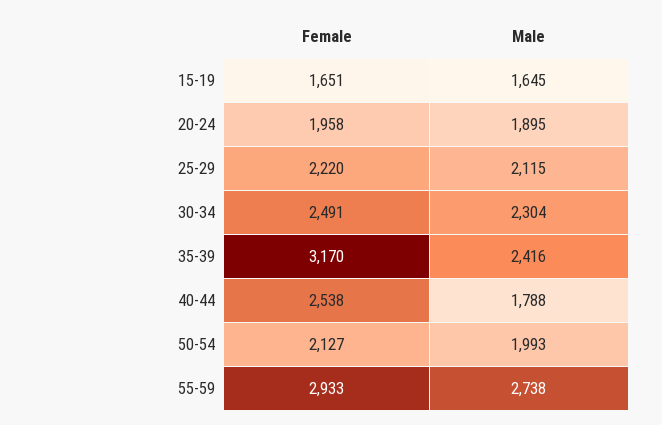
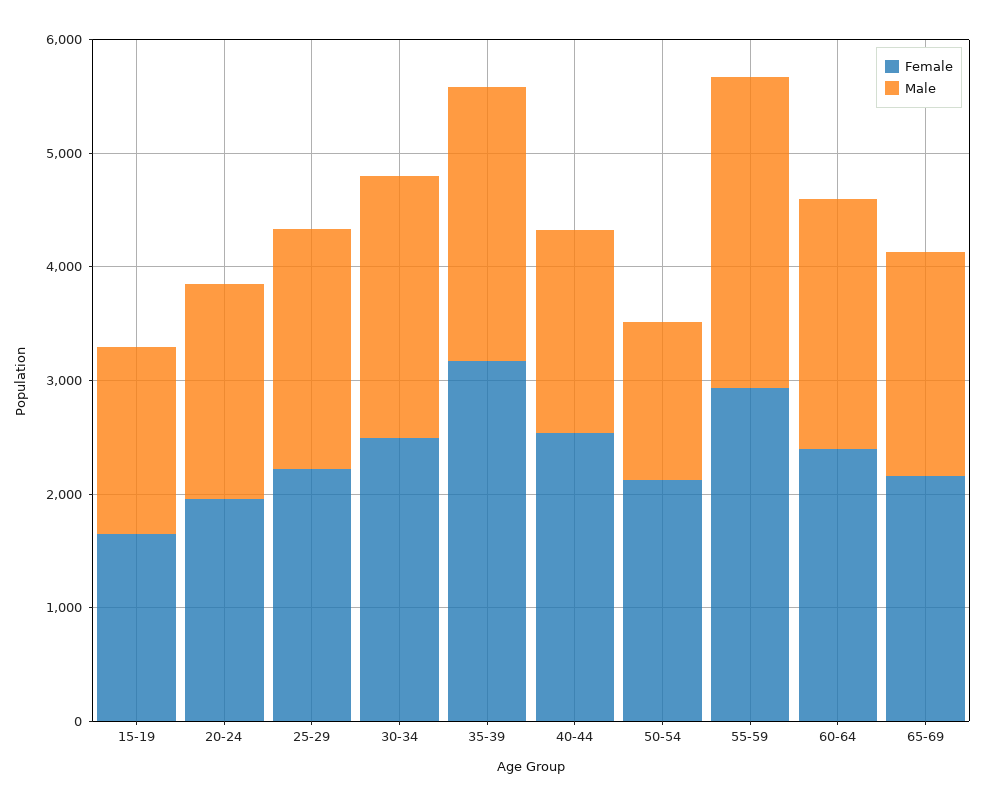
Male, 50-54: 1993 -> 1400
Female, 60-64: none -> 2400
Male, 60-64: none -> 2200
Female, 65-69: none -> 2200
Male, 65-69: none -> 2000

